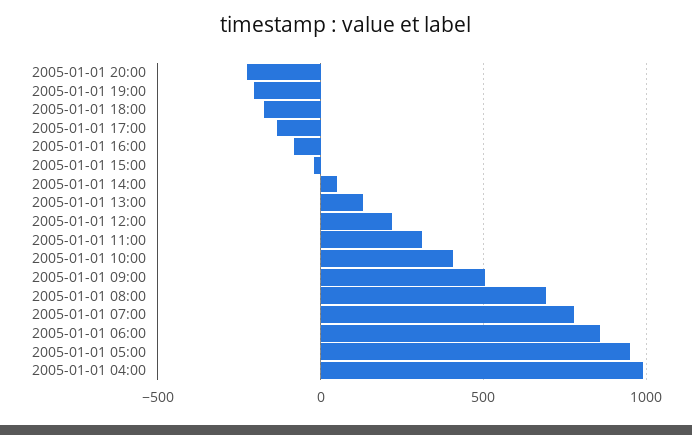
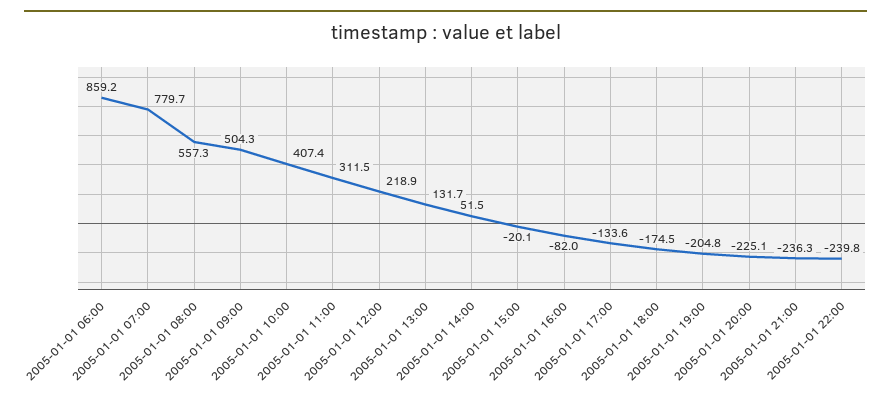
2005-01-01 08:00: 700 -> 557.3
2005-01-01 05:00: 950 -> none
2005-01-01 04:00: 1000 -> none
2005-01-01 21:00: none -> -236.3
2005-01-01 22:00: none -> -239.8

